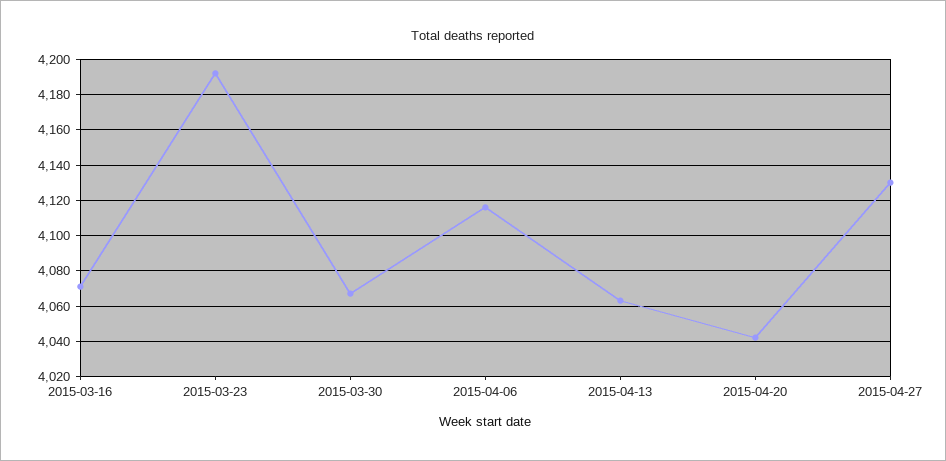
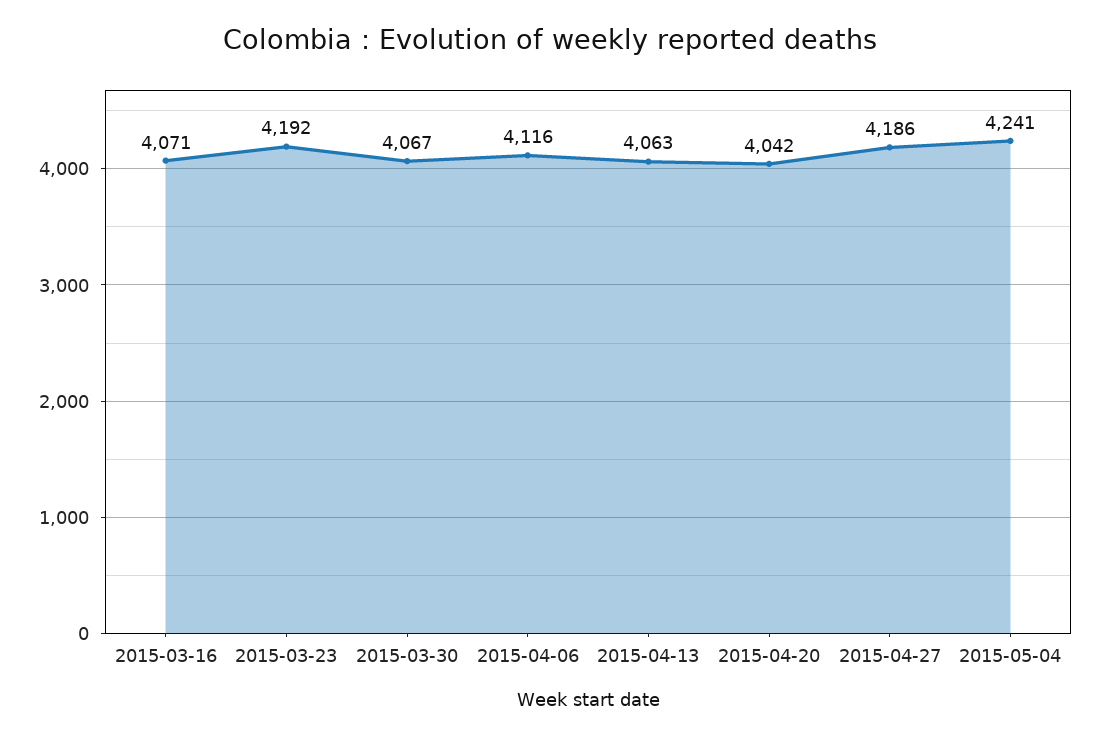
2015-04-27: 4130 -> 4186
2015-05-04: none -> 4241

